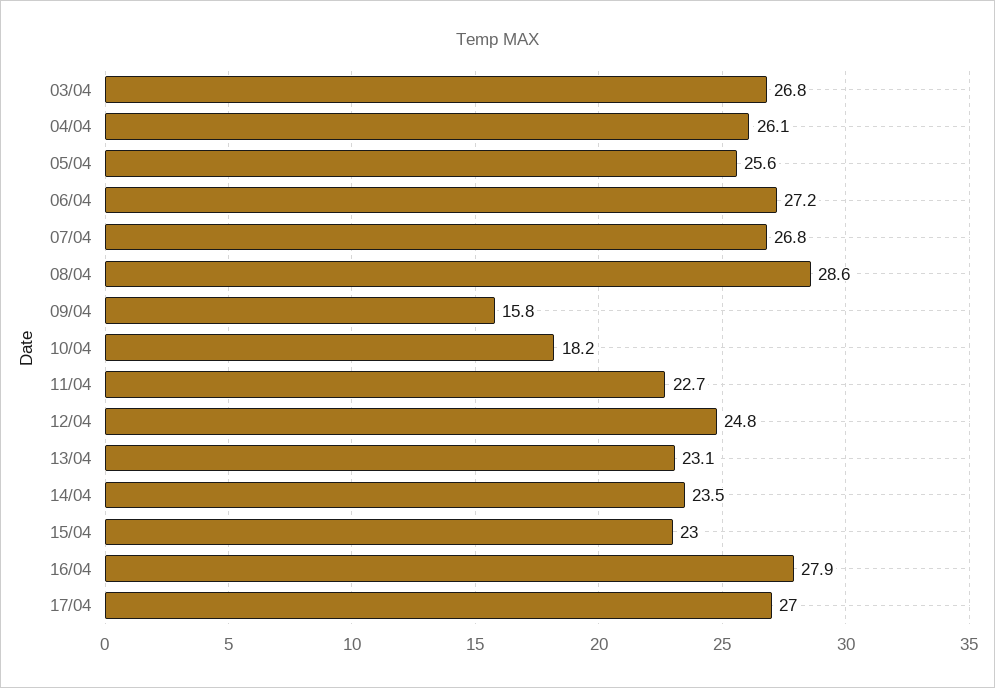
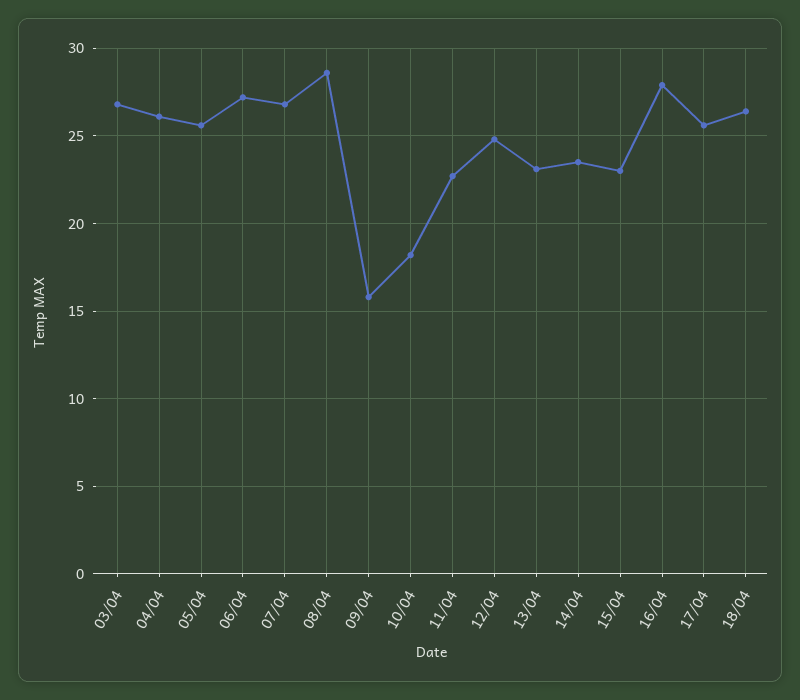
17/04: 27 -> 25.5
18/04: none -> 26.5

